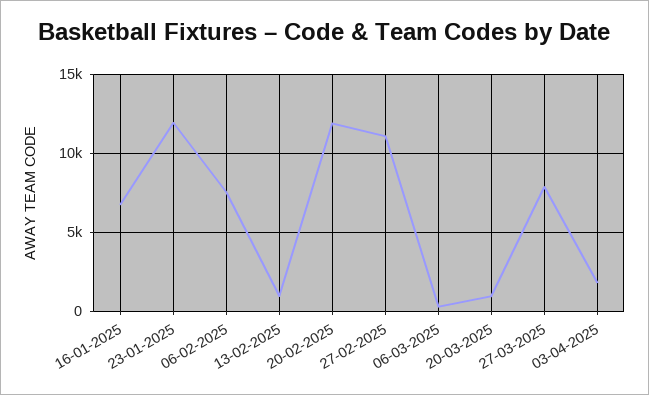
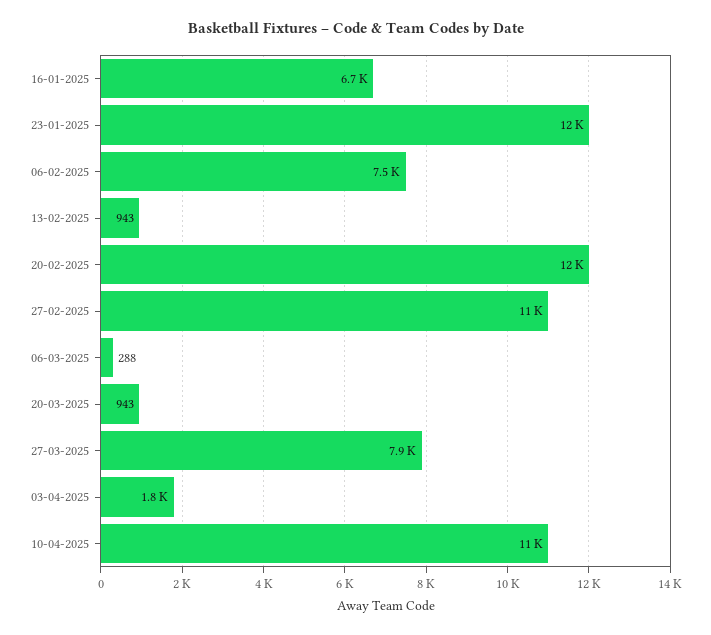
10-04-2025: none -> 11000

